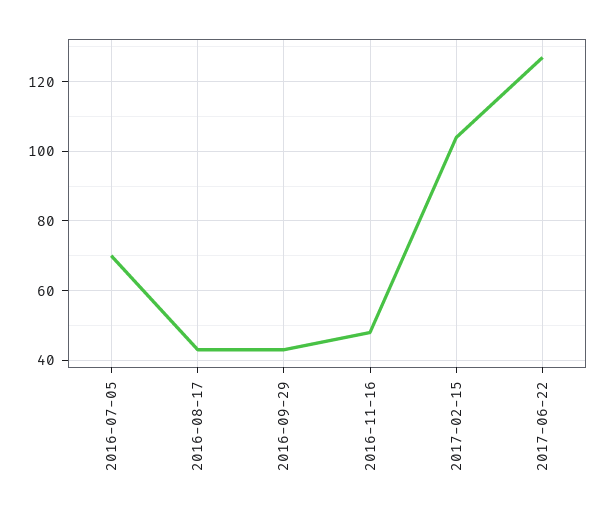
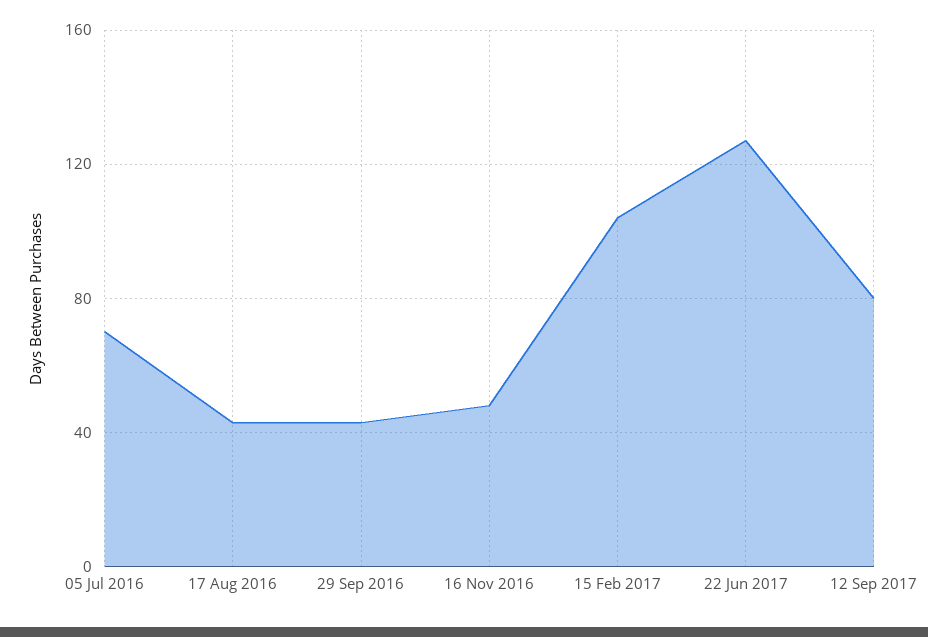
12 Sep 2017: none -> 80

